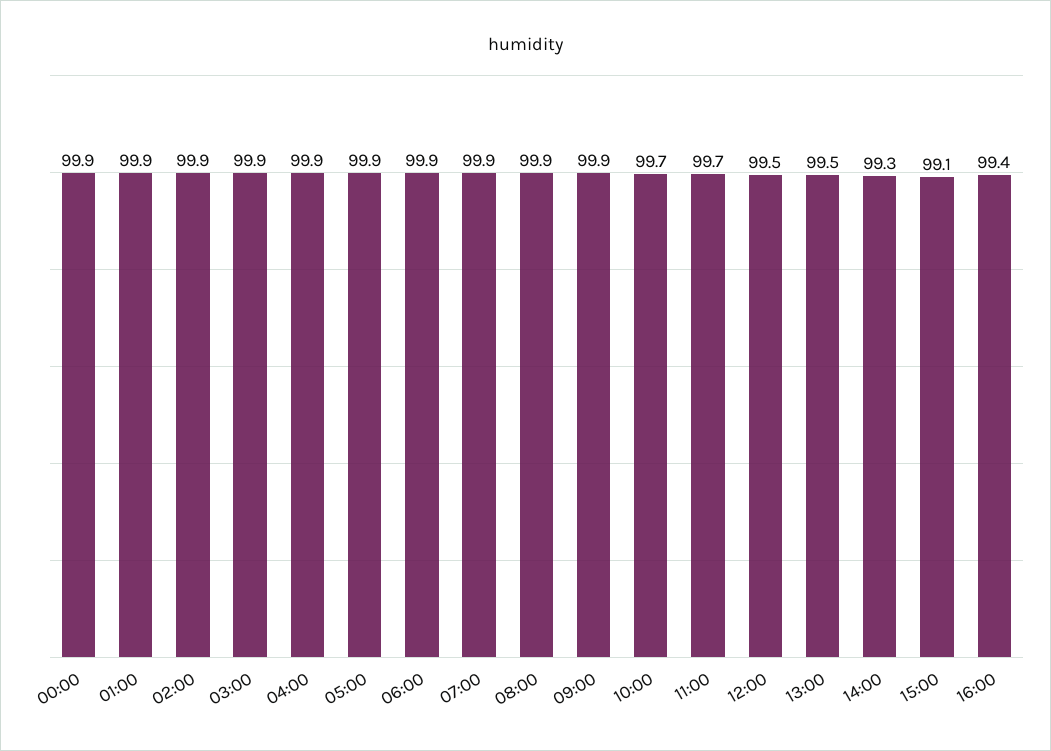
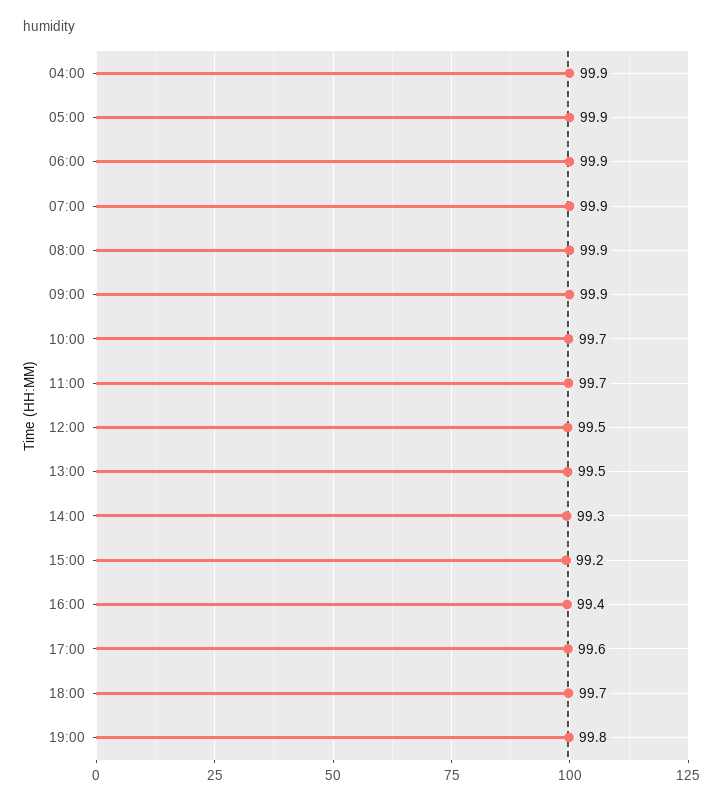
00:00: 99.9 -> none
01:00: 99.9 -> none
02:00: 99.9 -> none
03:00: 99.9 -> none
15:00: 99.1 -> 99.2
17:00: none -> 99.6
18:00: none -> 99.7
19:00: none -> 99.8

